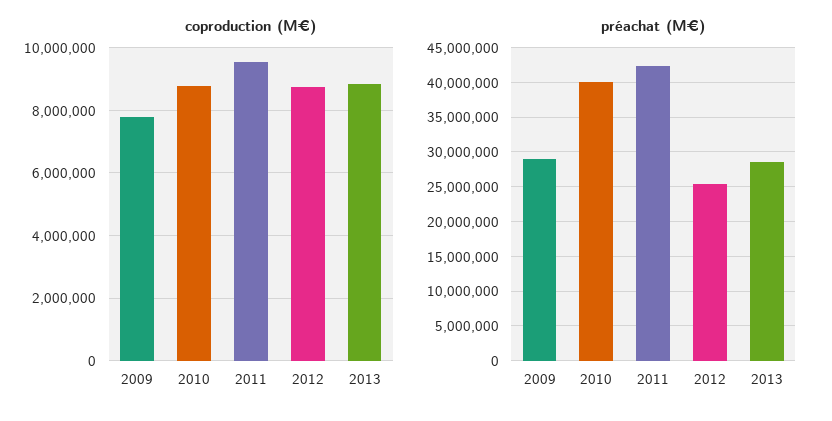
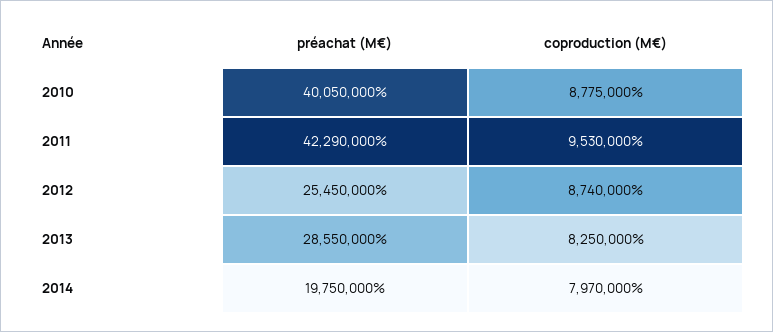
coproduction (M€), 2009: 7800000 -> none
coproduction (M€), 2013: 8800000 -> 8250000
préachat (M€), 2009: 29000000 -> none
préachat (M€), 2014: none -> 19750000
coproduction (M€), 2014: none -> 7970000

